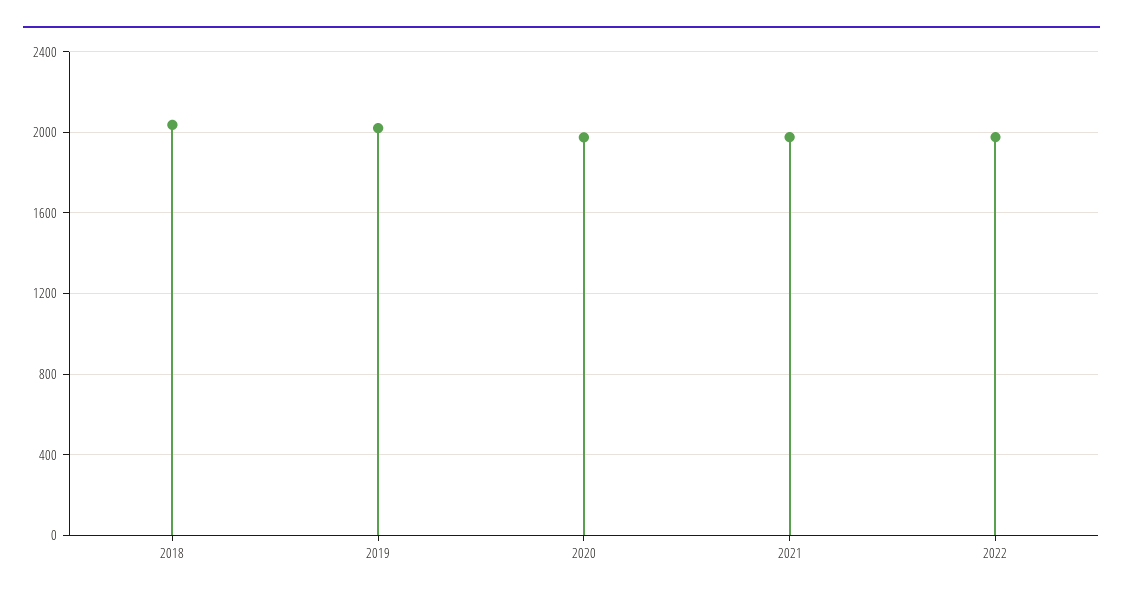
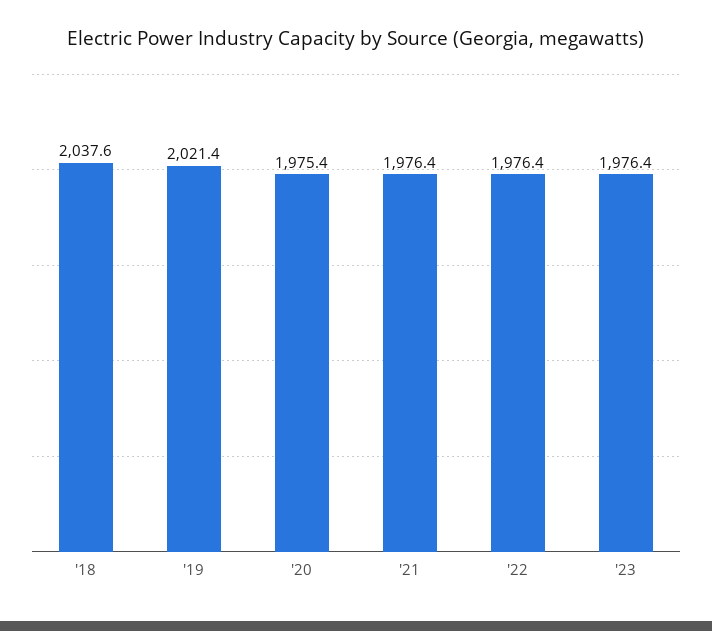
'23: none -> 1976.4

